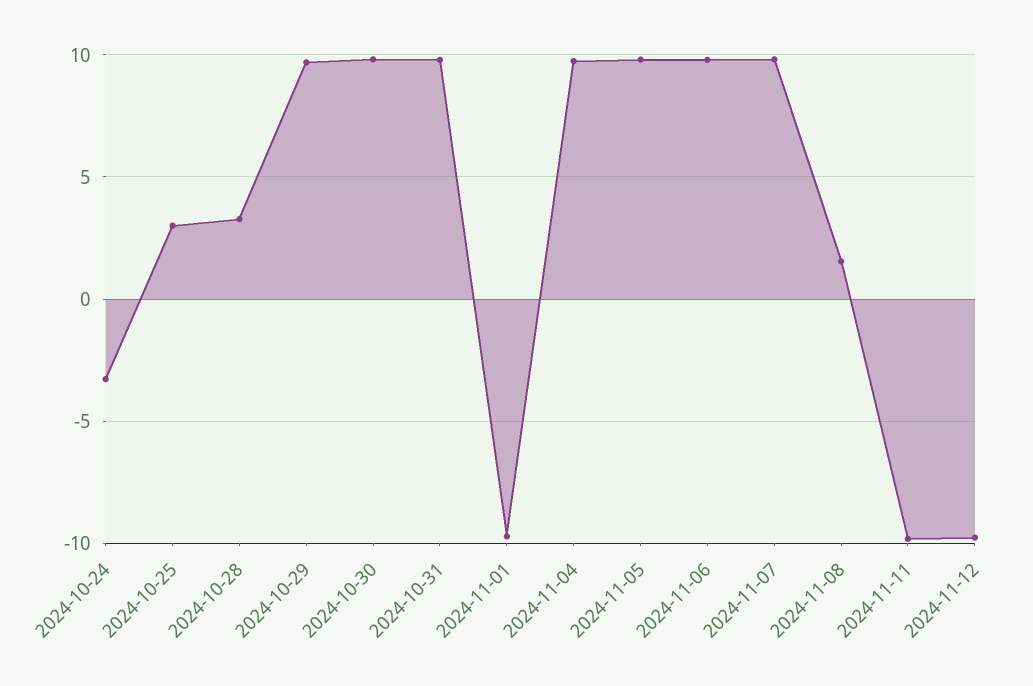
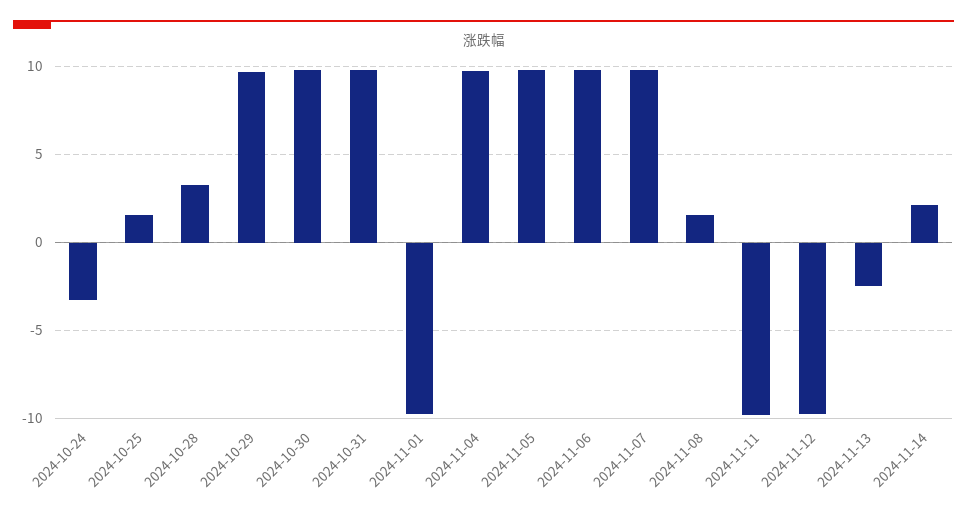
2024-10-25: 3 -> 1.5
2024-11-13: none -> -2.5
2024-11-14: none -> 2

